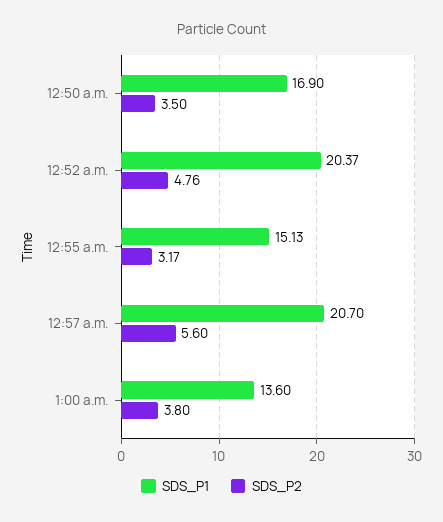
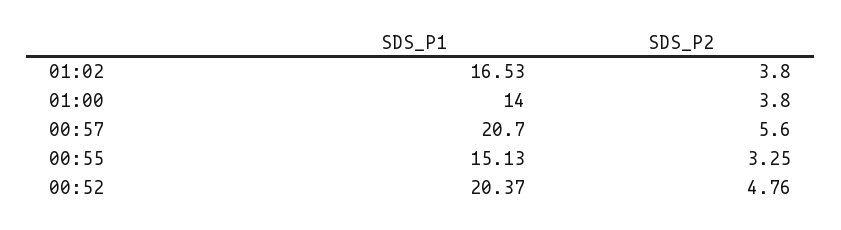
SDS_P1, 12:50 a.m.: 16.9 -> none
SDS_P2, 12:50 a.m.: 3.5 -> none
SDS_P2, 12:55 a.m.: 3.17 -> 3.25
SDS_P1, 1:00 a.m.: 13.6 -> 14
SDS_P1, 01:02: none -> 16.53
SDS_P2, 01:02: none -> 3.8

